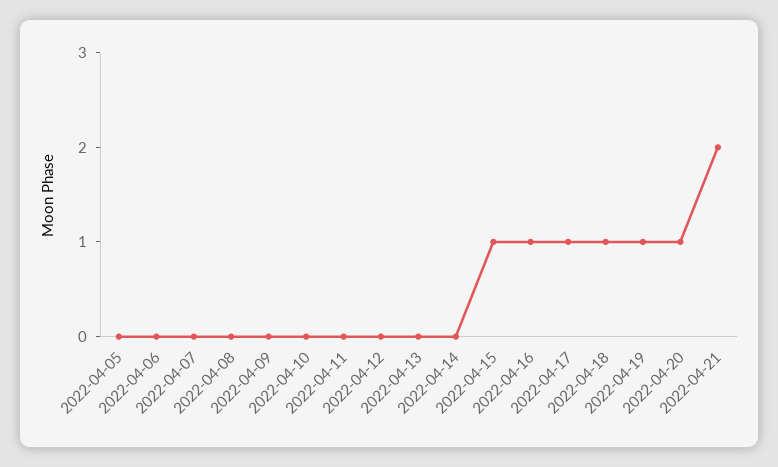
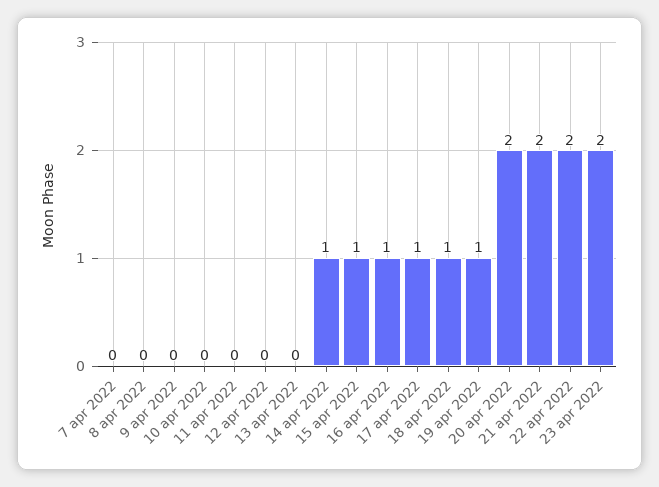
2022-04-05: 0 -> none
2022-04-06: 0 -> none
2022-04-14: 0 -> 1
2022-04-20: 1 -> 2
22 apr 2022: none -> 2
23 apr 2022: none -> 2

